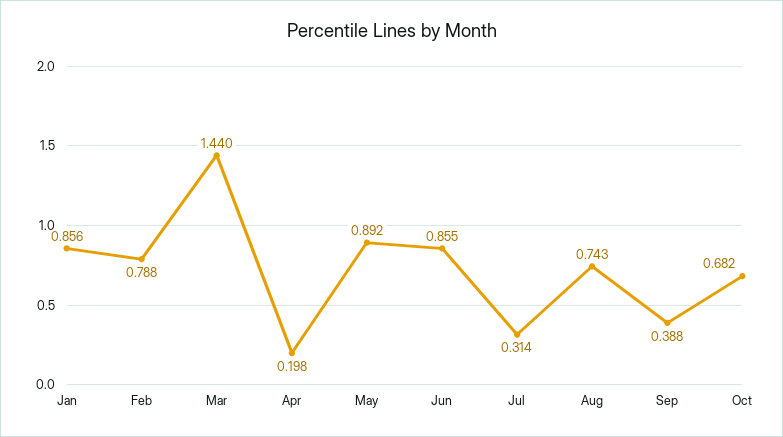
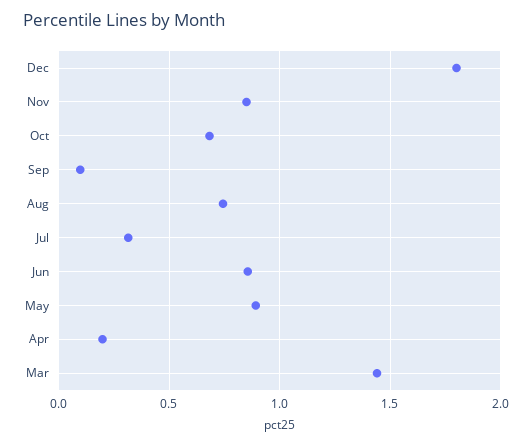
Jan: 0.856 -> none
Feb: 0.788 -> none
Sep: 0.388 -> 0.1
Dec: none -> 1.8
Nov: none -> 0.85

